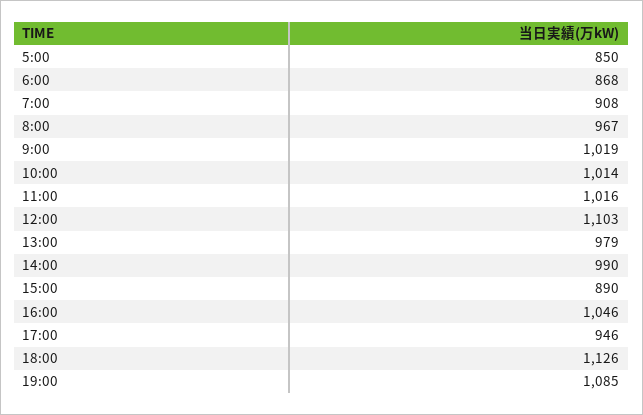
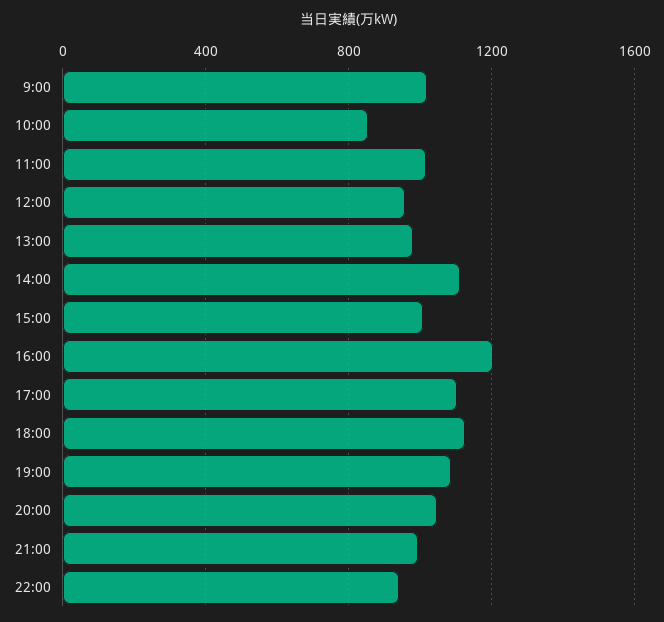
5:00: 850 -> none
6:00: 868 -> none
7:00: 908 -> none
8:00: 967 -> none
10:00: 1014 -> 850
12:00: 1103 -> 950
14:00: 990 -> 1100
15:00: 890 -> 1000
16:00: 1046 -> 1200
17:00: 946 -> 1100
20:00: none -> 1050
21:00: none -> 1000
22:00: none -> 950

